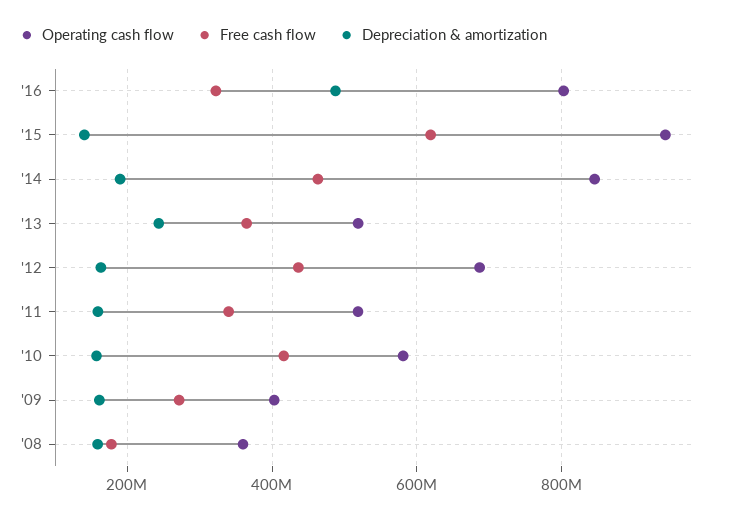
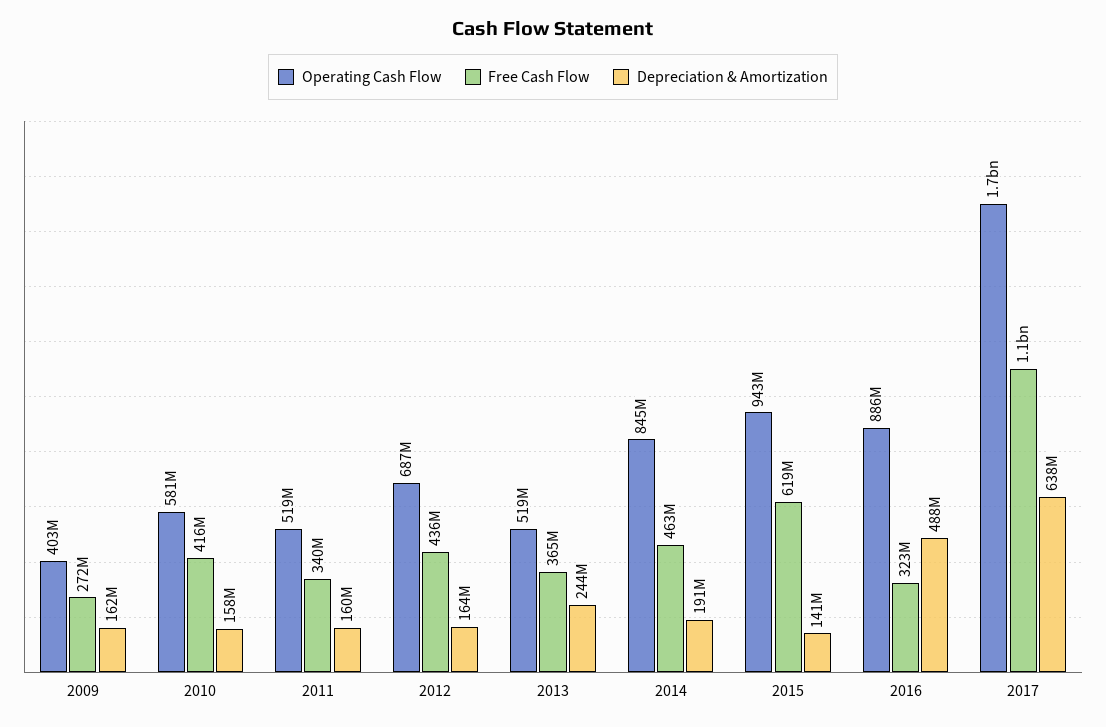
Operating cash flow, '16: 800000000 -> 886000000
Operating cash flow, '08: 360000000 -> none
Free cash flow, '08: 180000000 -> none
Depreciation & amortization, '08: 160000000 -> none
Operating cash flow, 2017: none -> 1700000000
Free cash flow, 2017: none -> 1100000000
Depreciation & amortization, 2017: none -> 638000000

